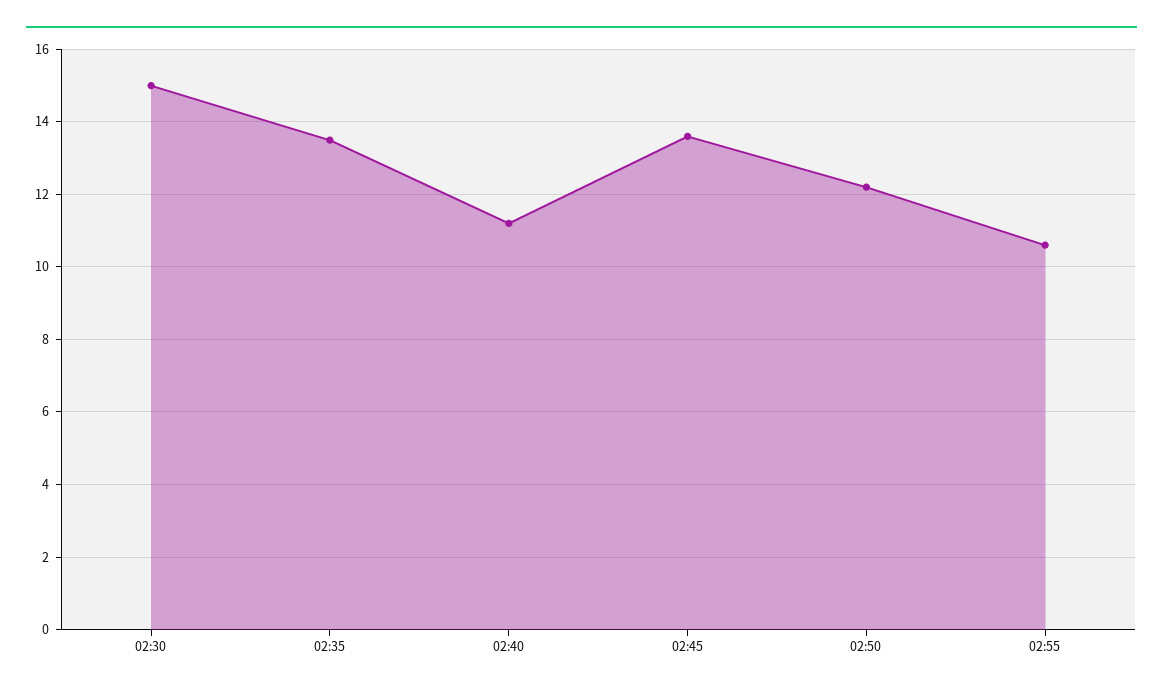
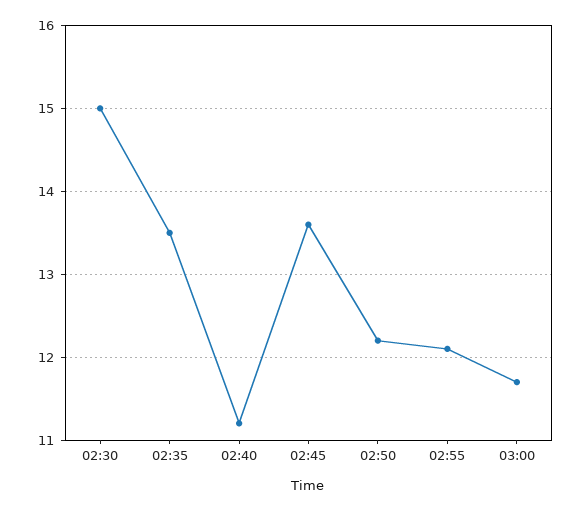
02:55: 10.5 -> 12.1
03:00: none -> 11.7

